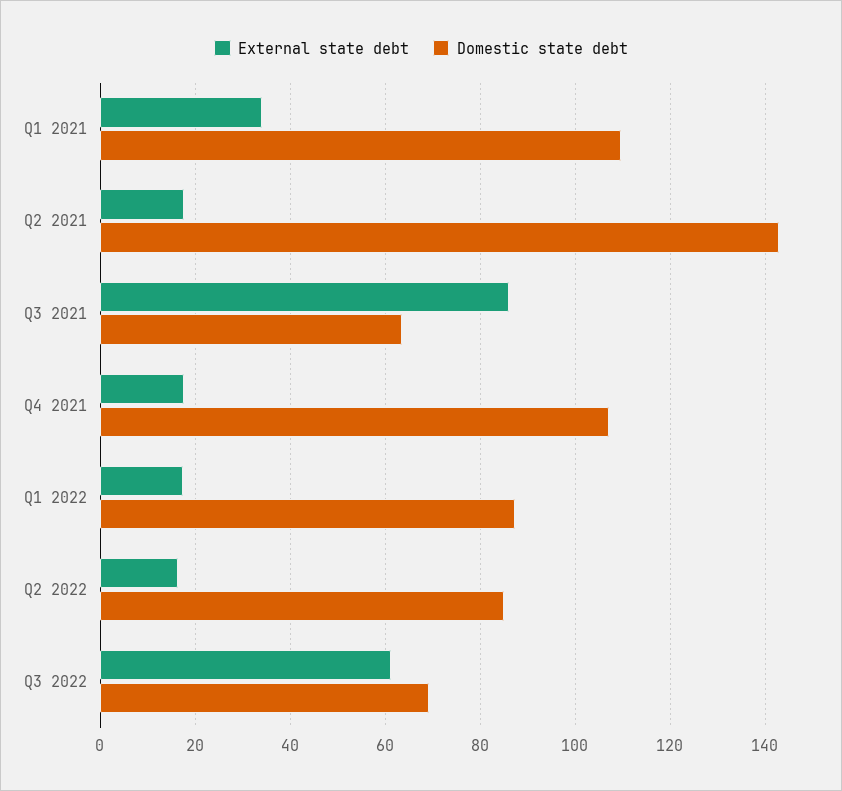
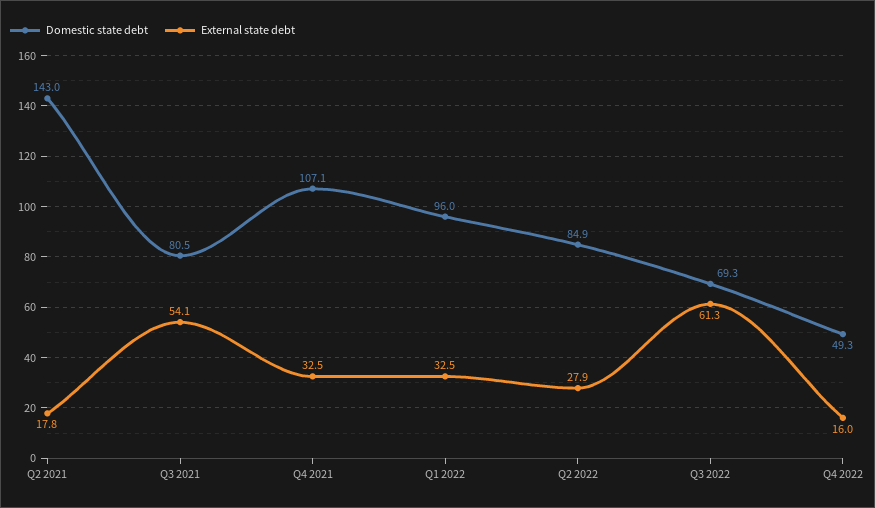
External state debt, Q1 2021: 34 -> none
Domestic state debt, Q1 2021: 110 -> none
External state debt, Q3 2021: 86 -> 54.1
Domestic state debt, Q3 2021: 64 -> 80.5
External state debt, Q4 2021: 18 -> 32.5
External state debt, Q1 2022: 18 -> 32.5
Domestic state debt, Q1 2022: 88 -> 96
External state debt, Q2 2022: 16 -> 27.9
Domestic state debt, Q4 2022: none -> 49.3
External state debt, Q4 2022: none -> 16

